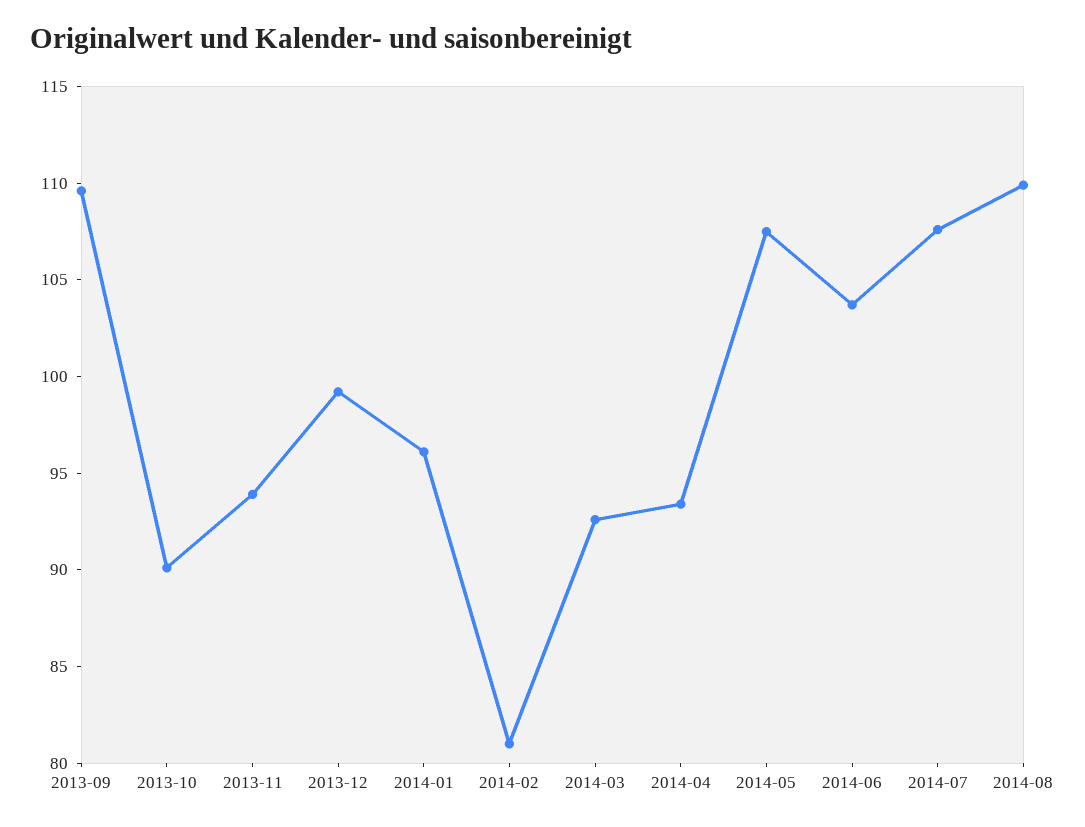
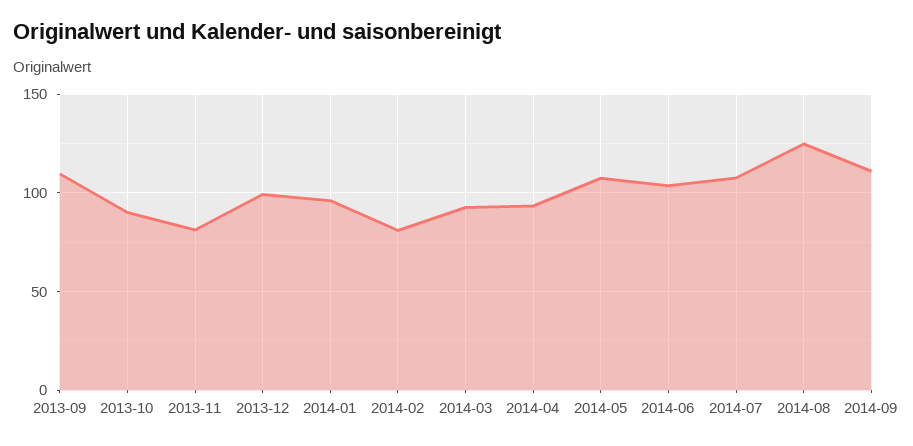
2013-11: 94 -> 80
2014-08: 110 -> 125
2014-09: none -> 110

